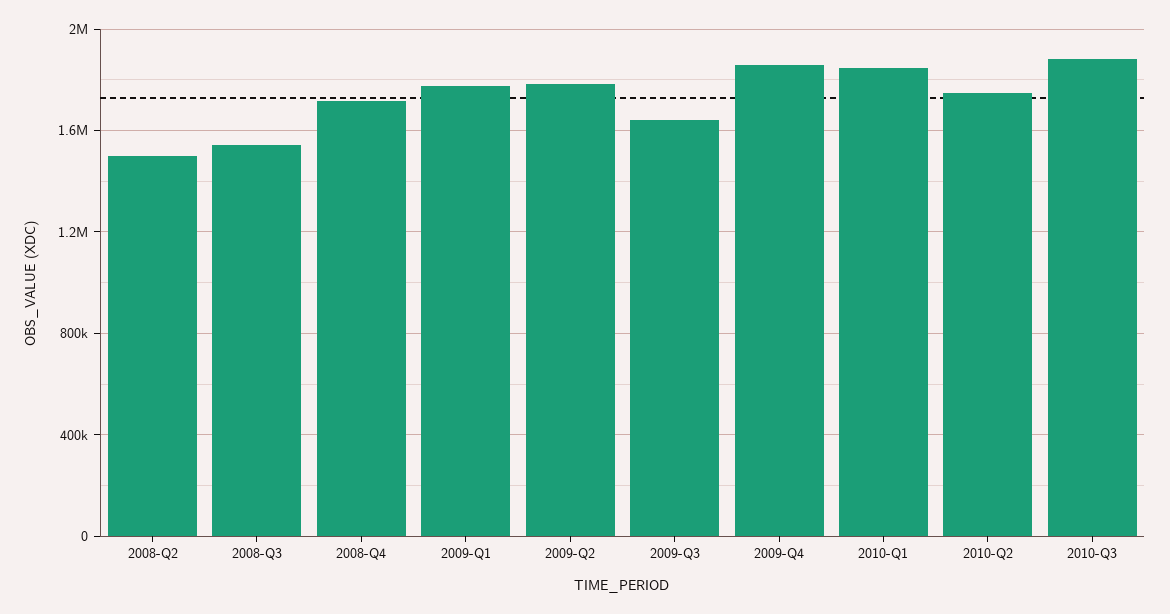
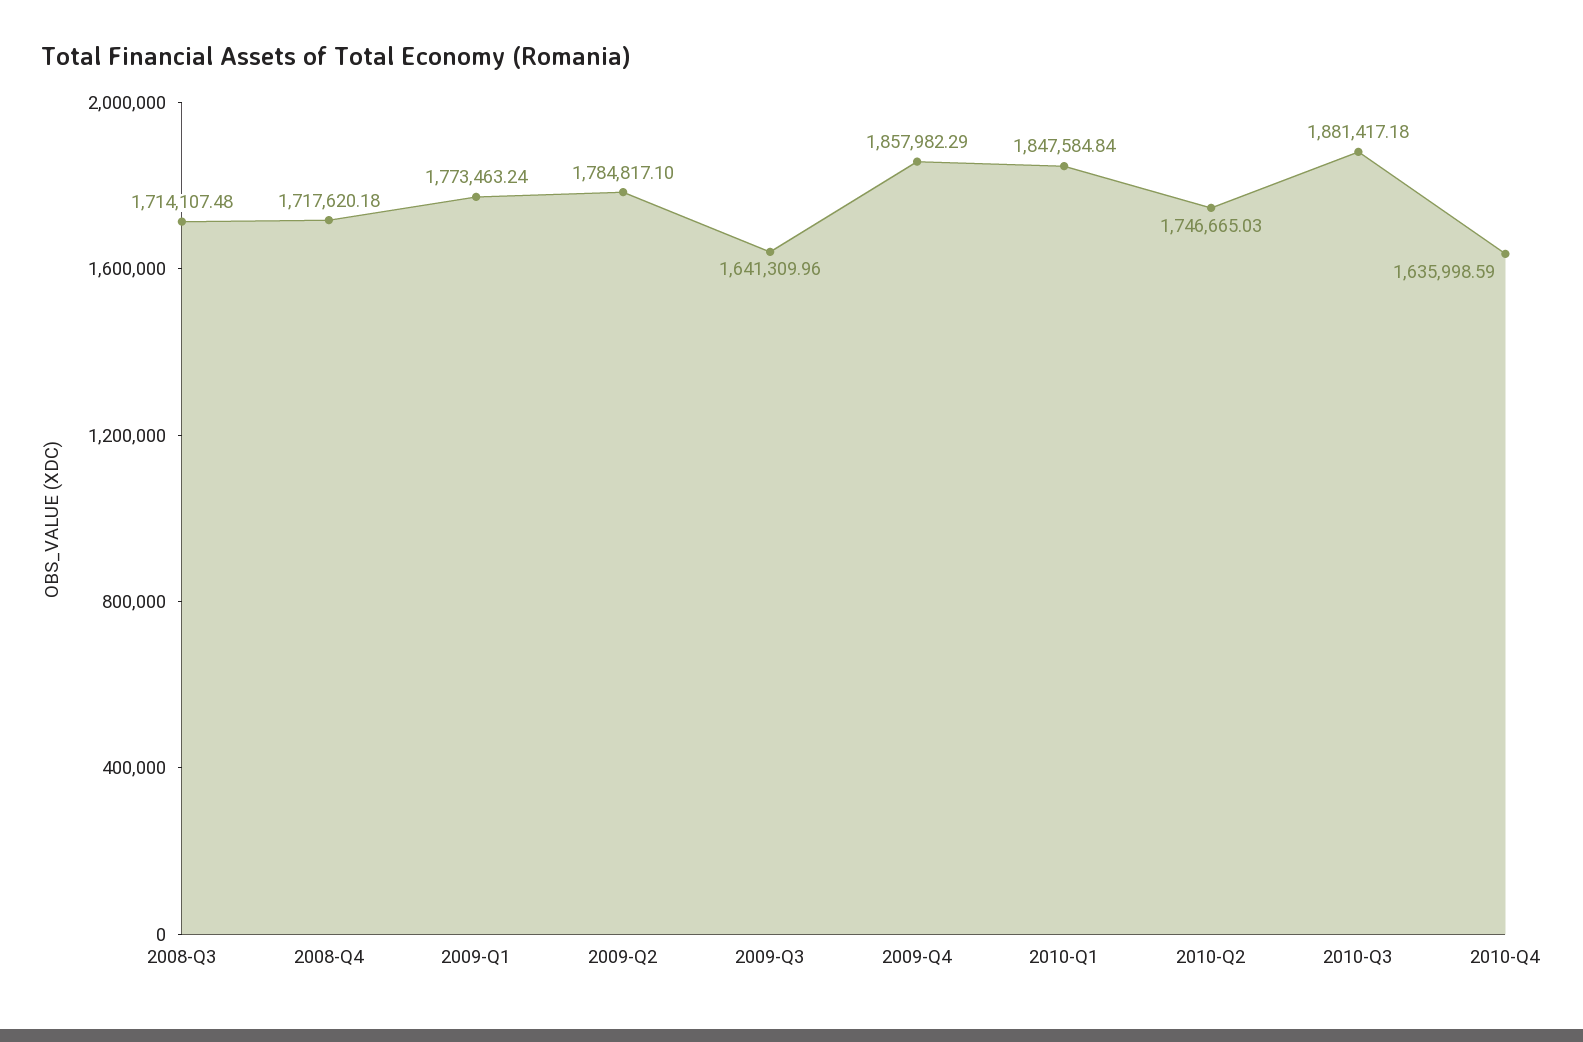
2008-Q2: 1500000 -> none
2008-Q3: 1550000 -> 1714107.48
2010-Q4: none -> 1635998.59

